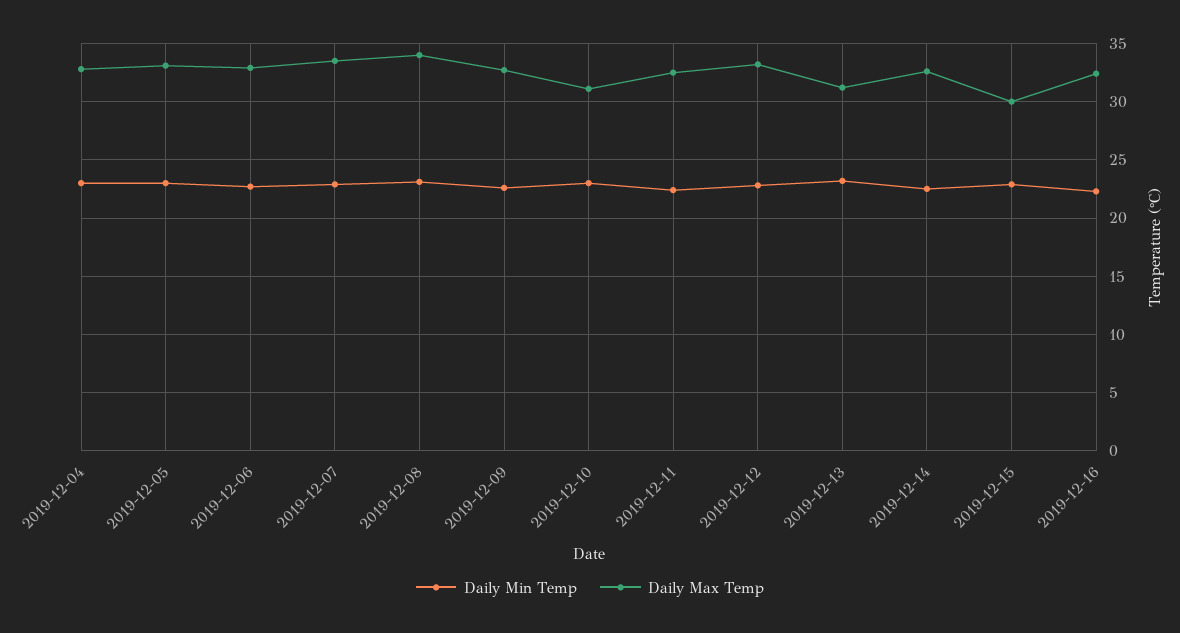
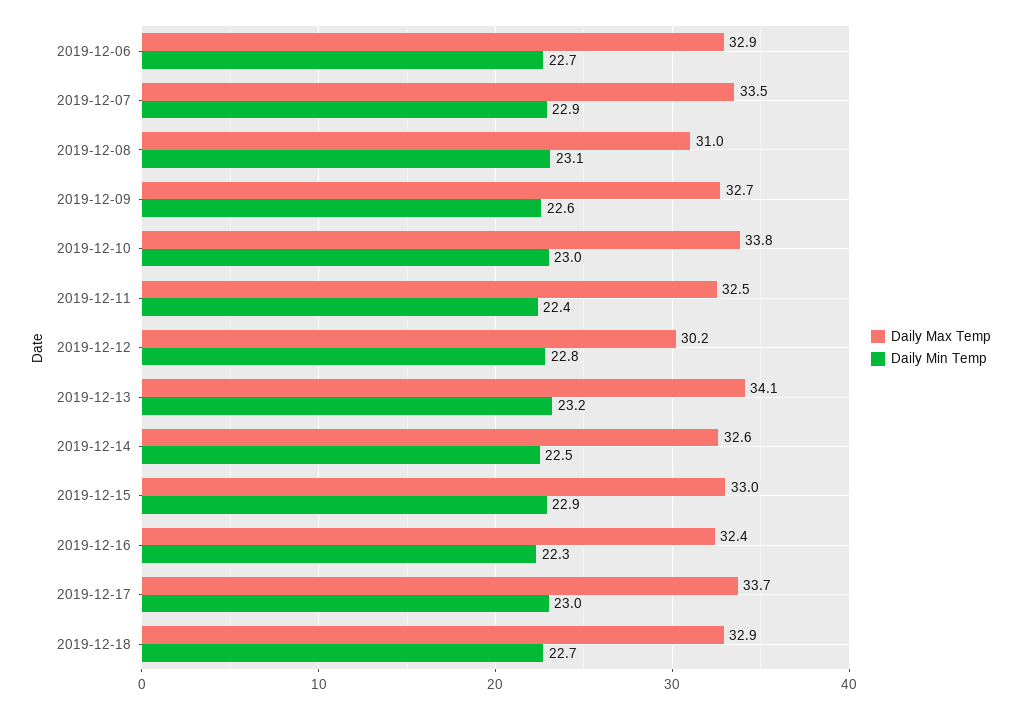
Daily Min Temp, 2019-12-04: 23 -> none
Daily Max Temp, 2019-12-04: 33 -> none
Daily Min Temp, 2019-12-05: 23 -> none
Daily Max Temp, 2019-12-05: 33 -> none
Daily Max Temp, 2019-12-08: 34 -> 31
Daily Max Temp, 2019-12-10: 31 -> 33.8
Daily Max Temp, 2019-12-12: 33 -> 30.2
Daily Max Temp, 2019-12-13: 31 -> 34.1
Daily Max Temp, 2019-12-15: 30 -> 33
Daily Max Temp, 2019-12-17: none -> 33.7
Daily Min Temp, 2019-12-17: none -> 23
Daily Max Temp, 2019-12-18: none -> 32.9
Daily Min Temp, 2019-12-18: none -> 22.7

